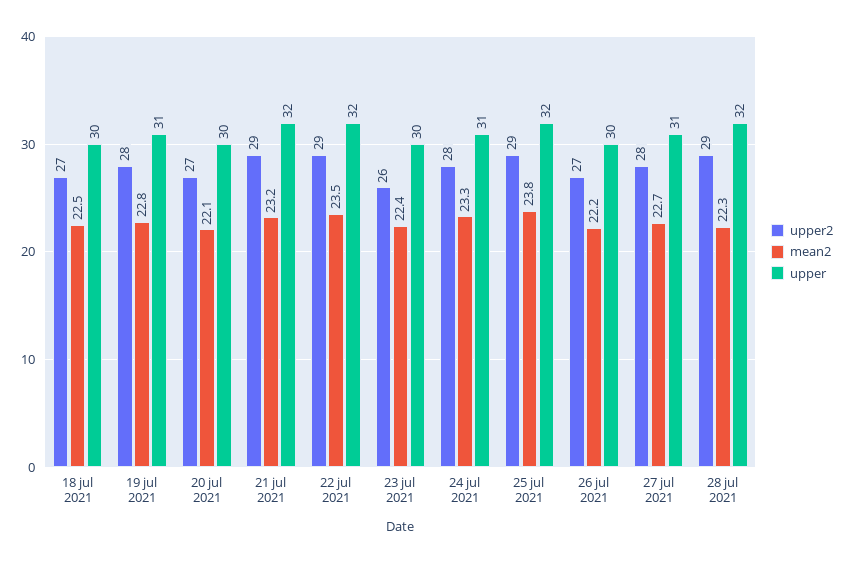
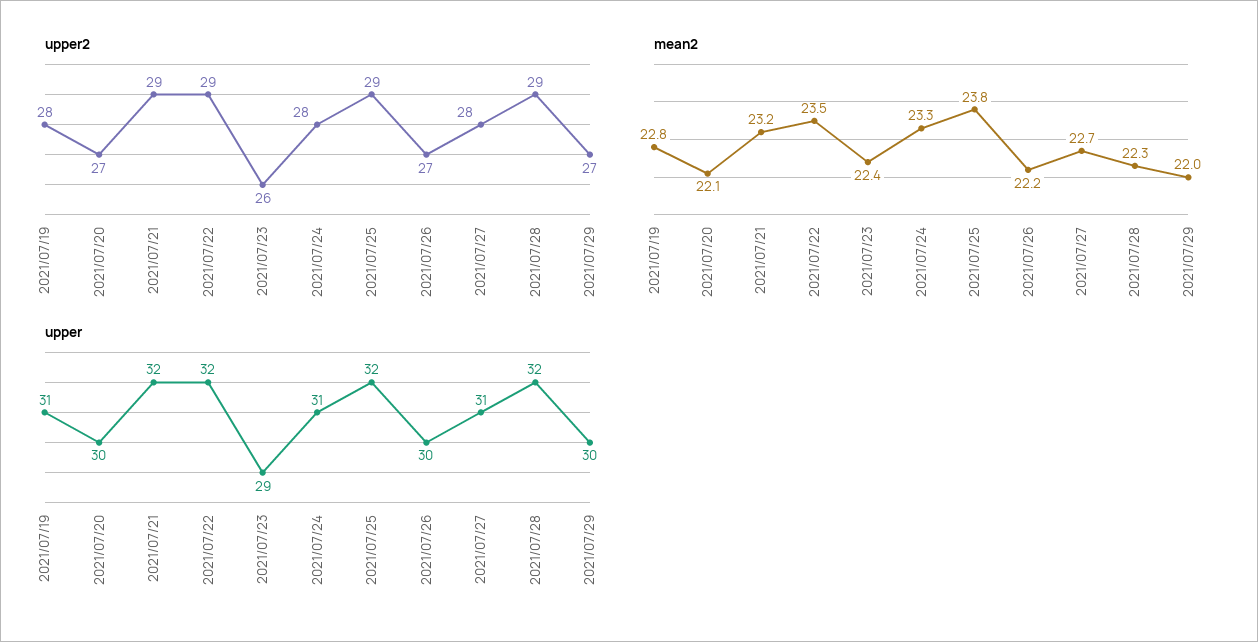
upper2, 18 jul 2021: 27 -> none
mean2, 18 jul 2021: 22.5 -> none
upper, 18 jul 2021: 30 -> none
upper, 23 jul 2021: 30 -> 29
upper2, 2021/07/29: none -> 27
mean2, 2021/07/29: none -> 22
upper, 2021/07/29: none -> 30

